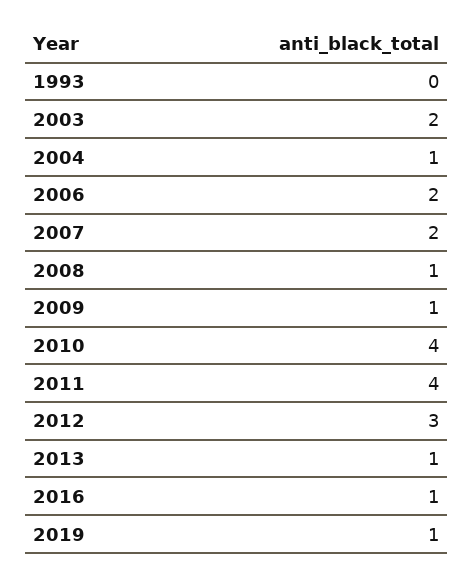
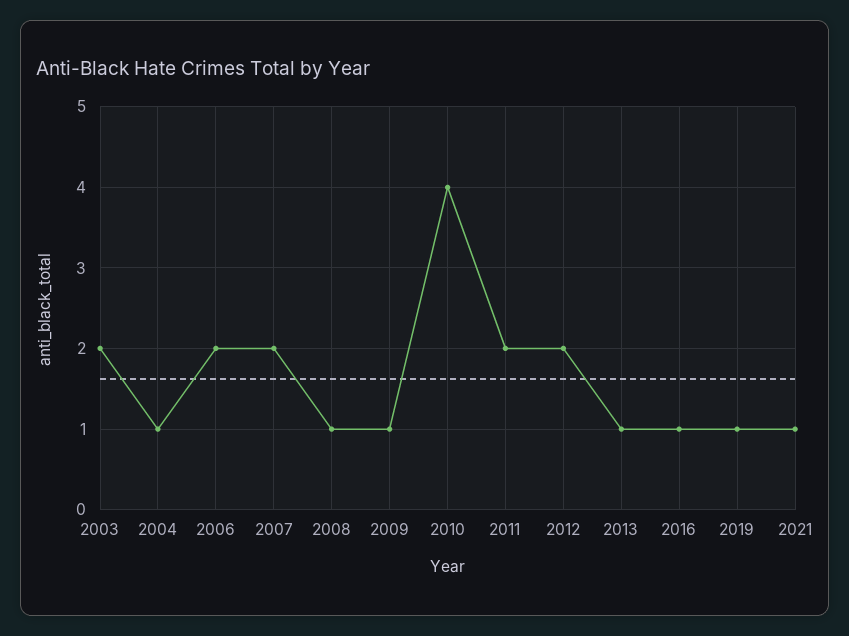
1993: 0 -> none
2011: 4 -> 2
2012: 3 -> 2
2021: none -> 1

